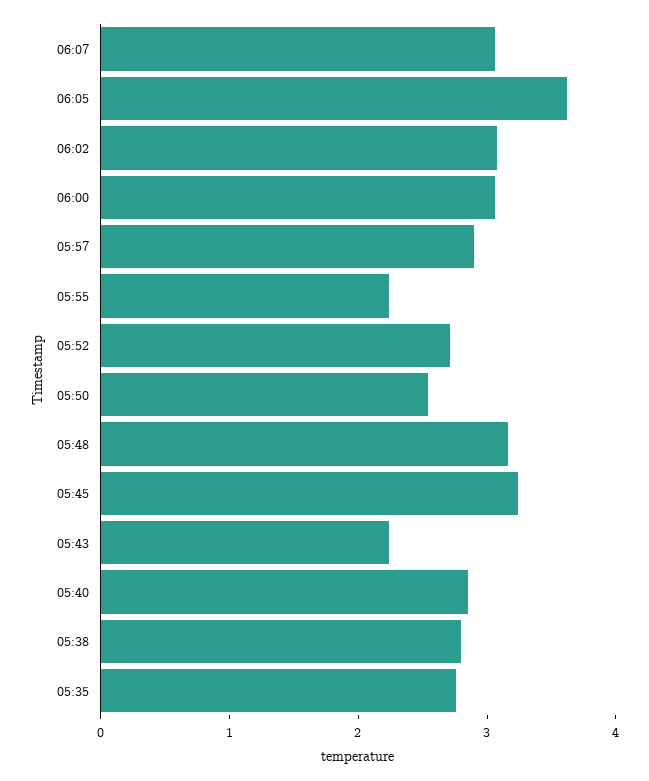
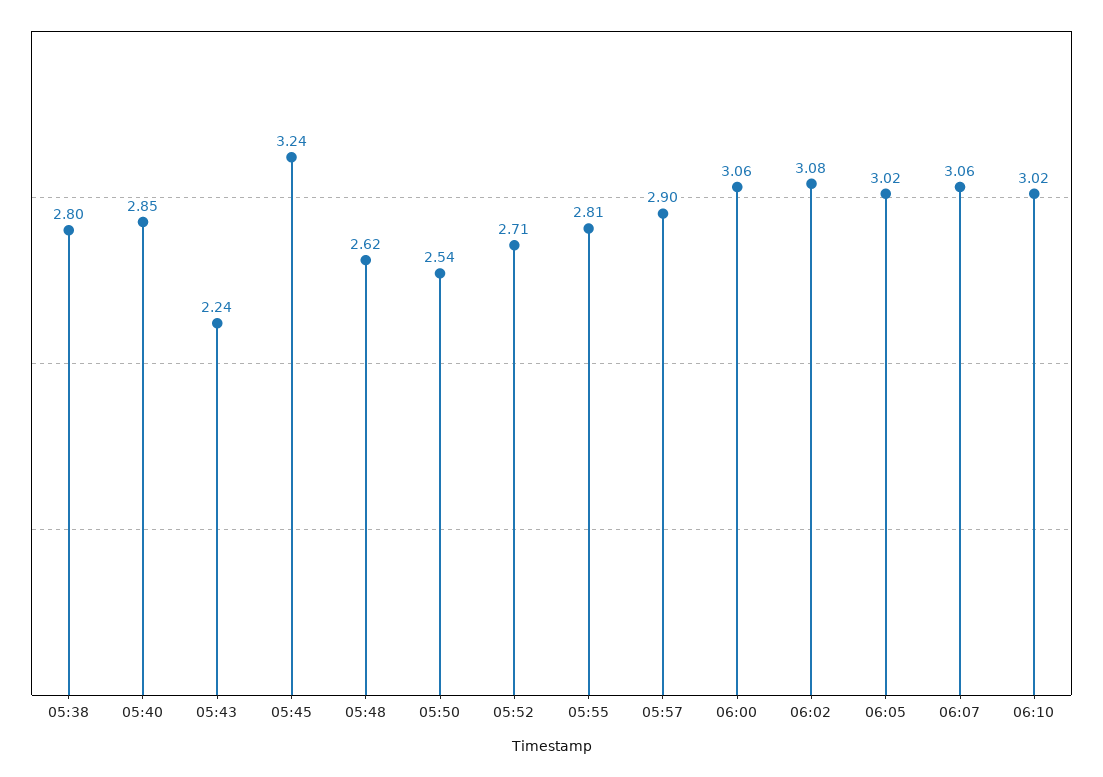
06:05: 3.6 -> 3.02
05:55: 2.2 -> 2.81
05:48: 3.2 -> 2.62
05:35: 2.8 -> none
06:10: none -> 3.02

